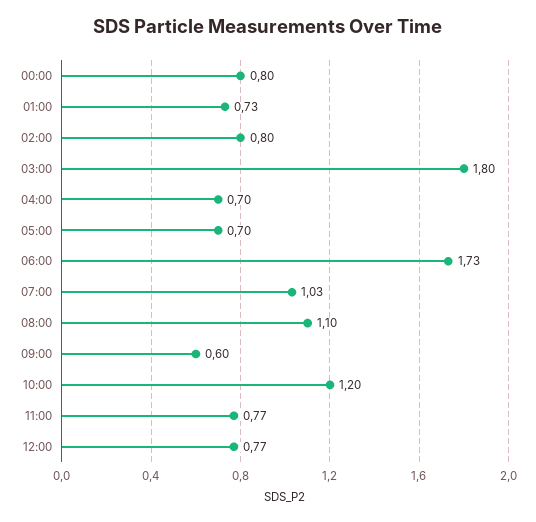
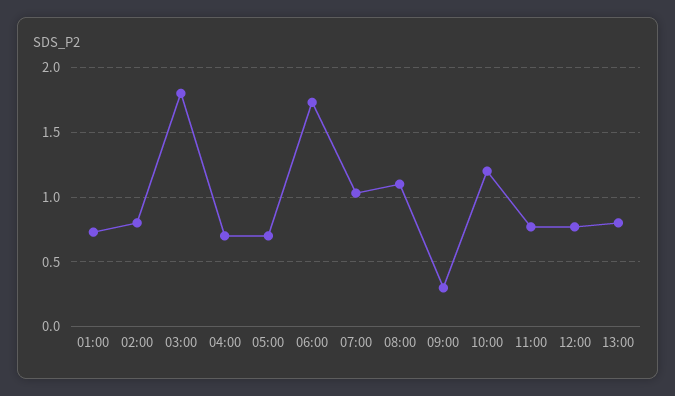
00:00: 0.8 -> none
09:00: 0.6 -> 0.3
13:00: none -> 0.8

